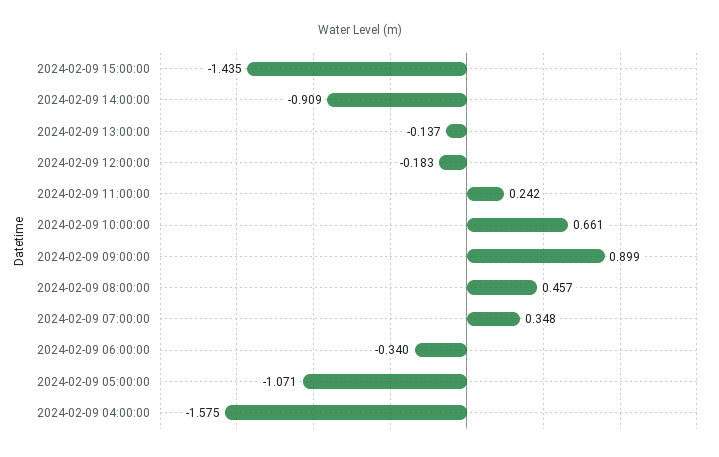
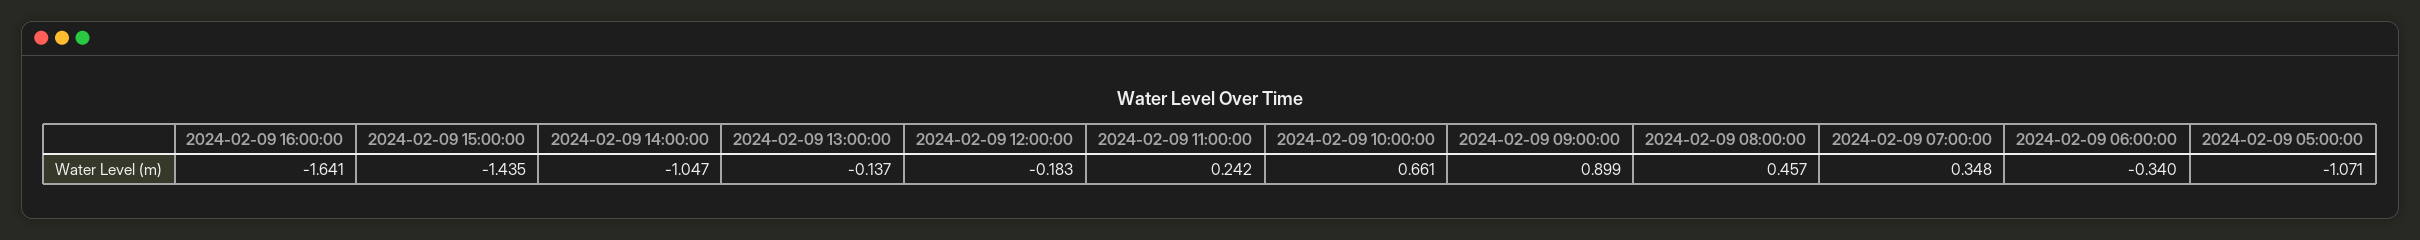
2024-02-09 14:00:00: -0.909 -> -1.047
2024-02-09 04:00:00: -1.575 -> none
2024-02-09 16:00:00: none -> -1.641

